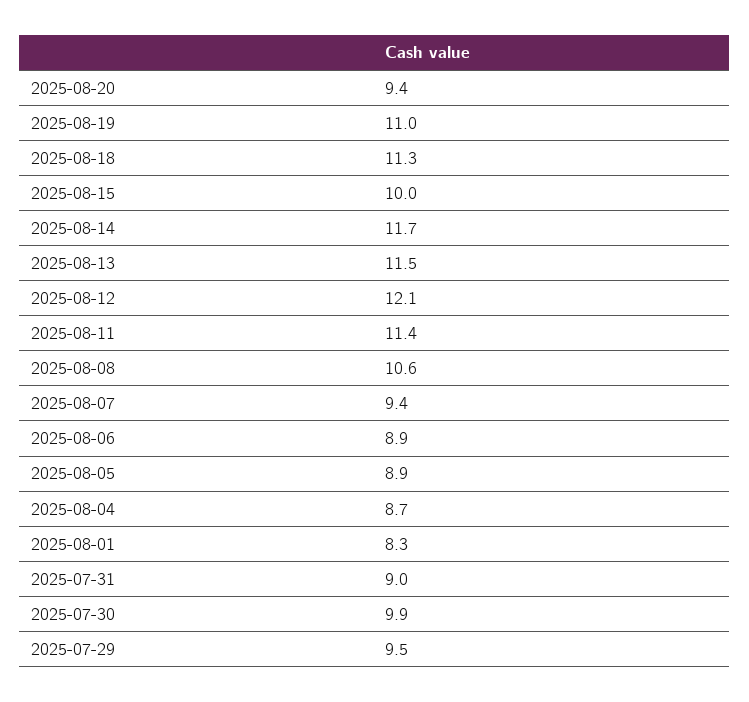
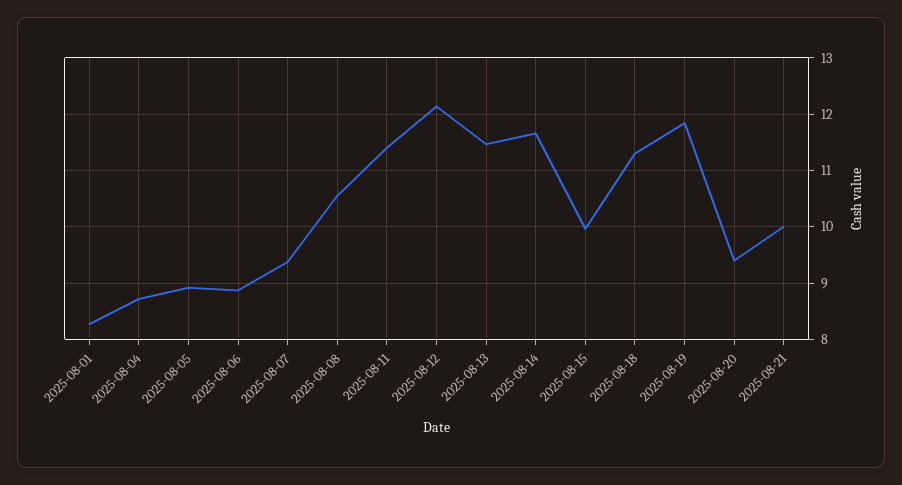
2025-08-19: 11 -> 11.8
2025-07-31: 9 -> none
2025-07-30: 9.9 -> none
2025-07-29: 9.5 -> none
2025-08-21: none -> 10

